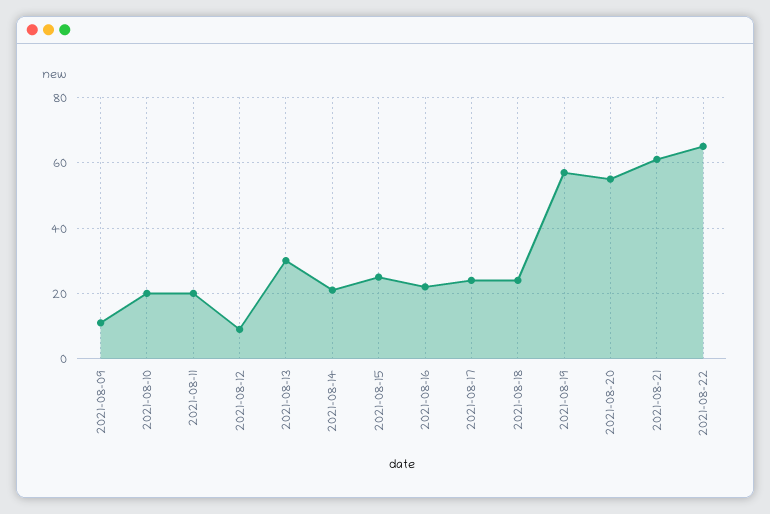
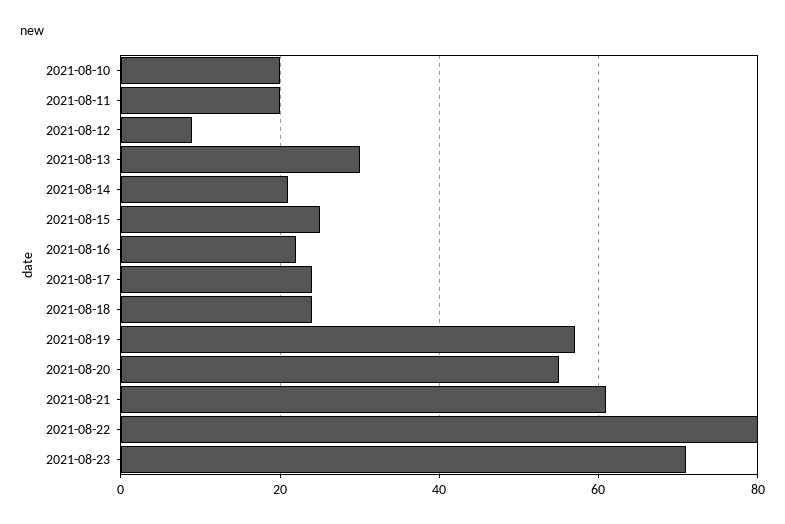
2021-08-09: 10 -> none
2021-08-22: 65 -> 80
2021-08-23: none -> 70

